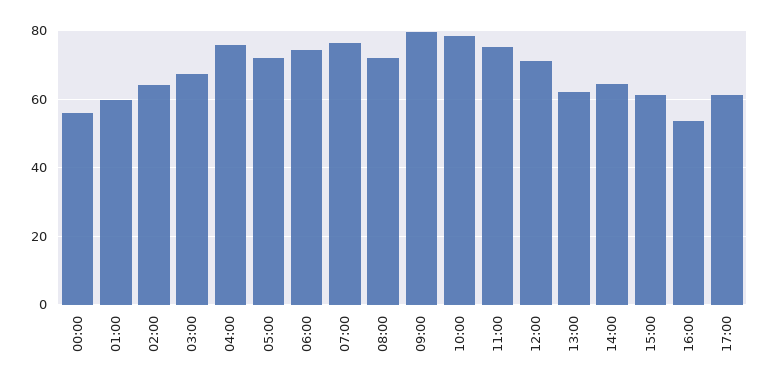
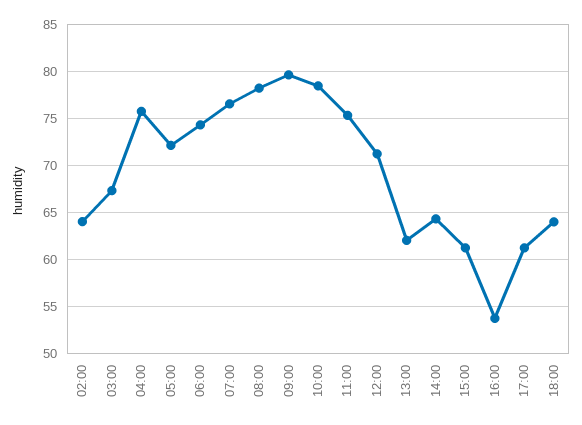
00:00: 56 -> none
01:00: 60 -> none
08:00: 72 -> 78
18:00: none -> 64

